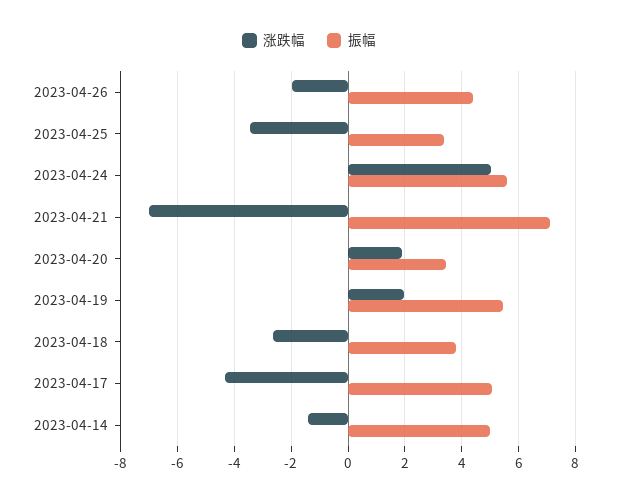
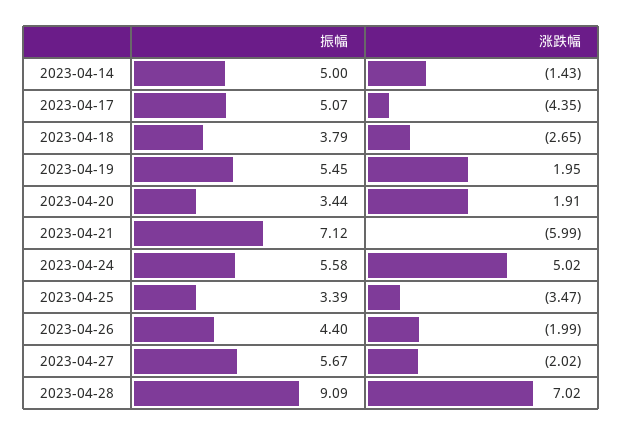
涨跌幅, 2023-04-21: -7 -> -5.99
振幅, 2023-04-27: none -> 5.67
涨跌幅, 2023-04-27: none -> -2.02
振幅, 2023-04-28: none -> 9.09
涨跌幅, 2023-04-28: none -> 7.02

